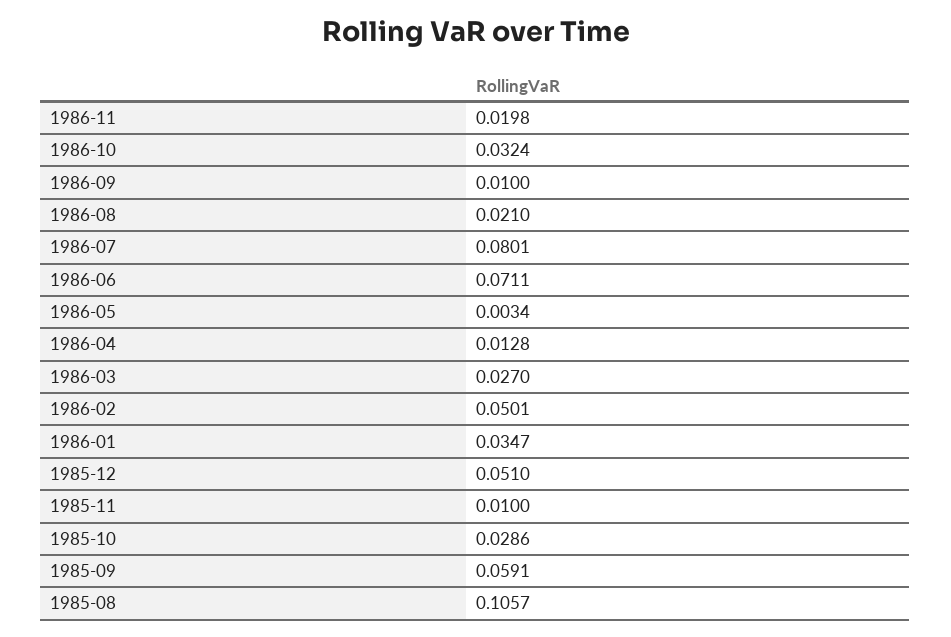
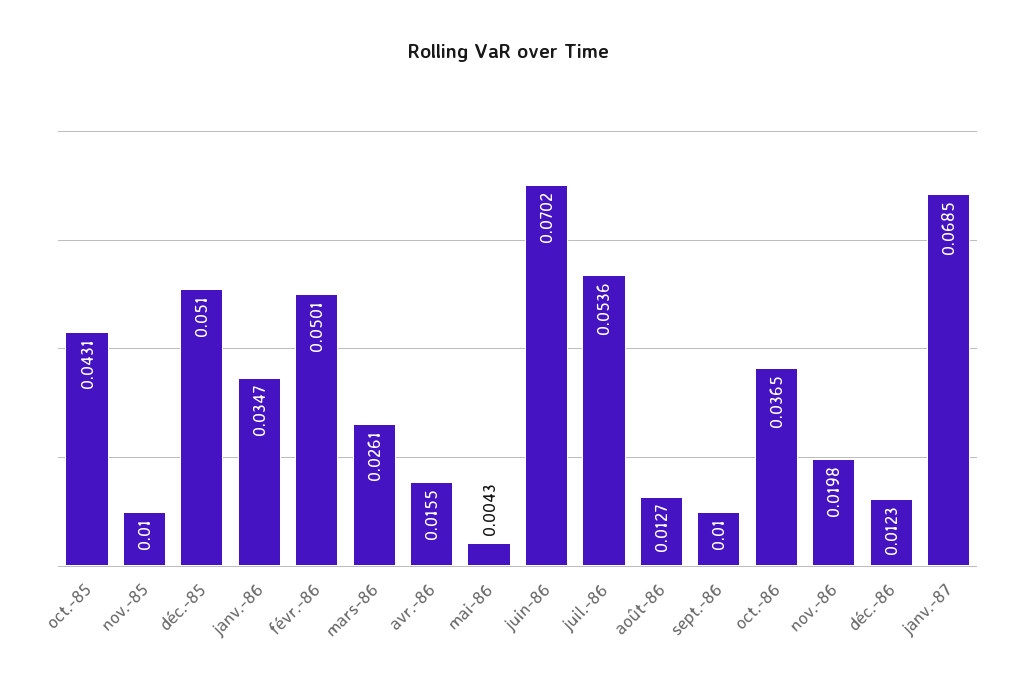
1986-10: 0.0324 -> 0.0365
1986-08: 0.021 -> 0.0127
1986-07: 0.0801 -> 0.0536
1986-06: 0.0711 -> 0.0702
1986-05: 0.0034 -> 0.0043
1986-04: 0.0128 -> 0.0155
1986-03: 0.027 -> 0.0261
1985-10: 0.0286 -> 0.0431
1985-09: 0.0591 -> none
1985-08: 0.1057 -> none
déc.-86: none -> 0.0123
janv.-87: none -> 0.0685

